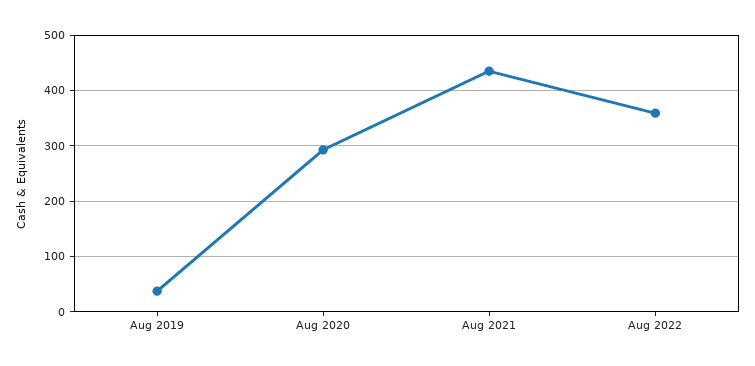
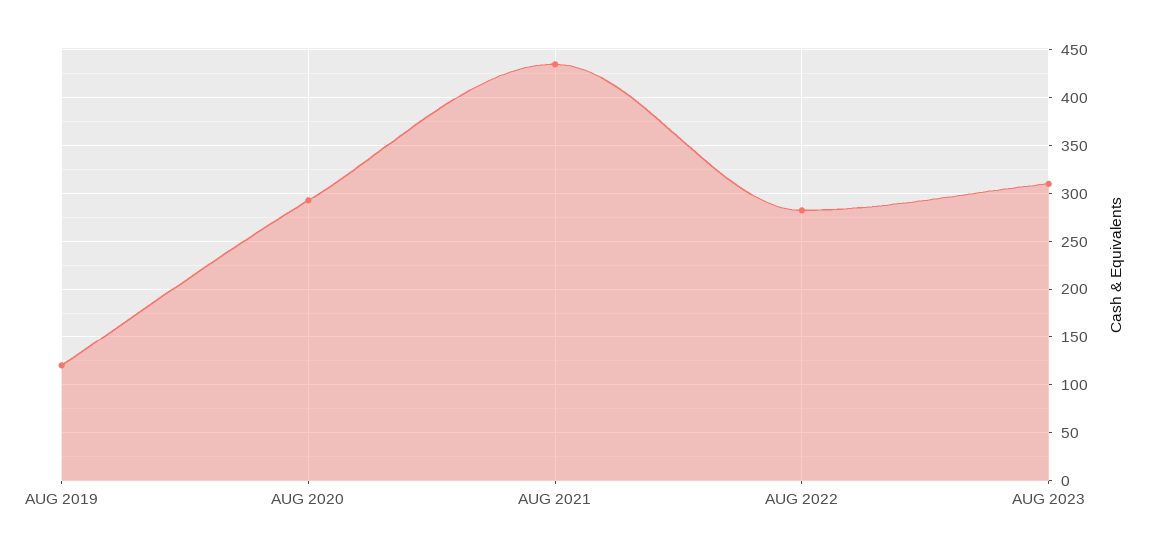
Aug 2019: 40 -> 120
Aug 2022: 360 -> 280
AUG 2023: none -> 310

